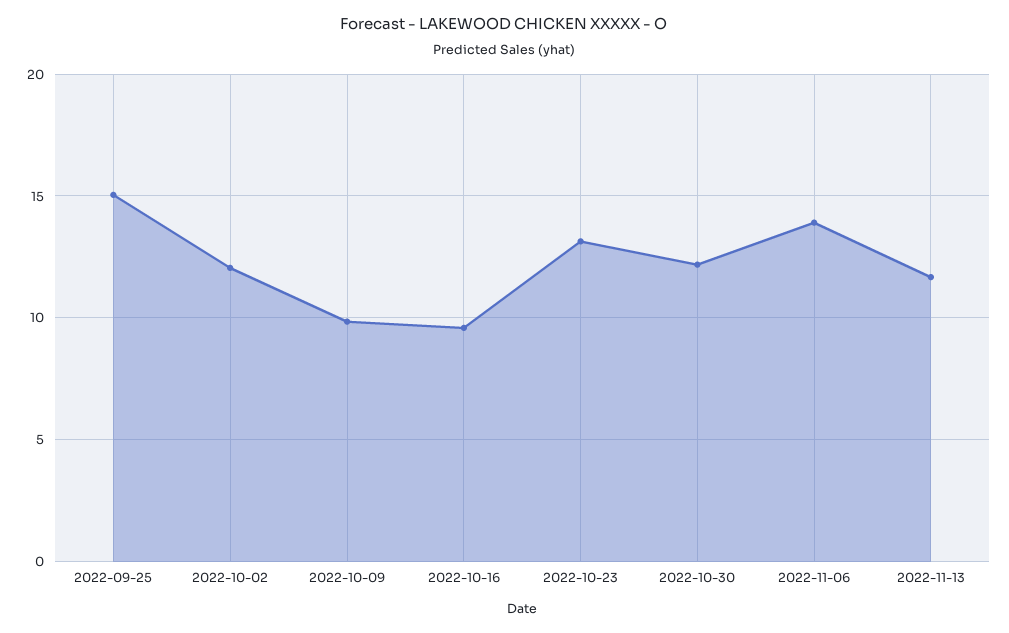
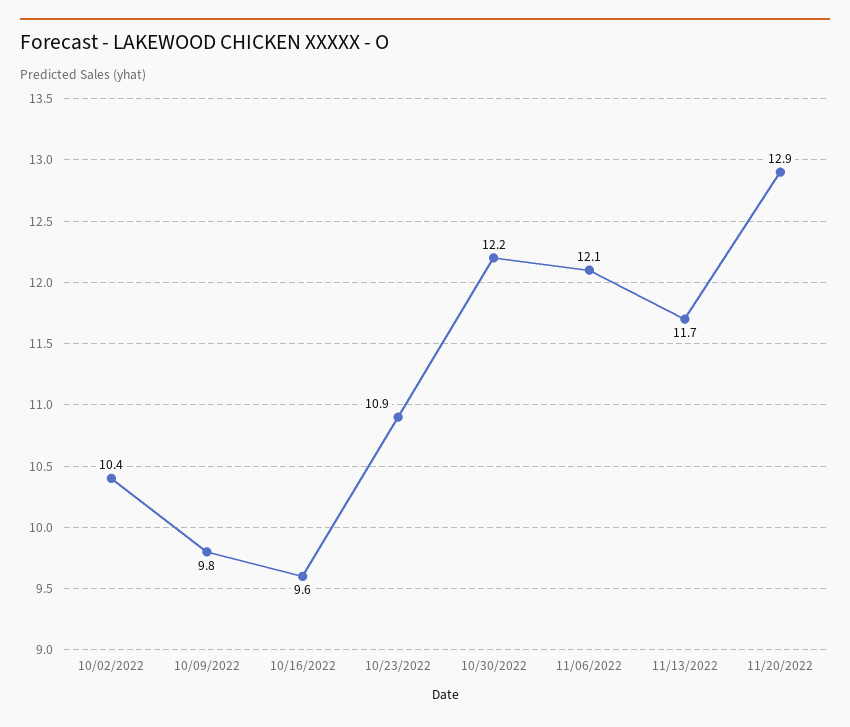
2022-09-25: 15 -> none
2022-10-02: 12 -> 10.4
2022-10-23: 13 -> 10.9
2022-11-06: 14 -> 12.1
11/20/2022: none -> 12.9

